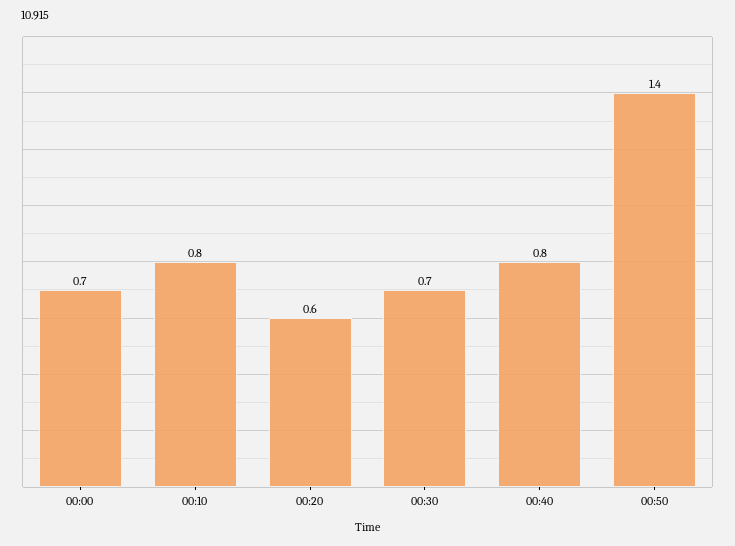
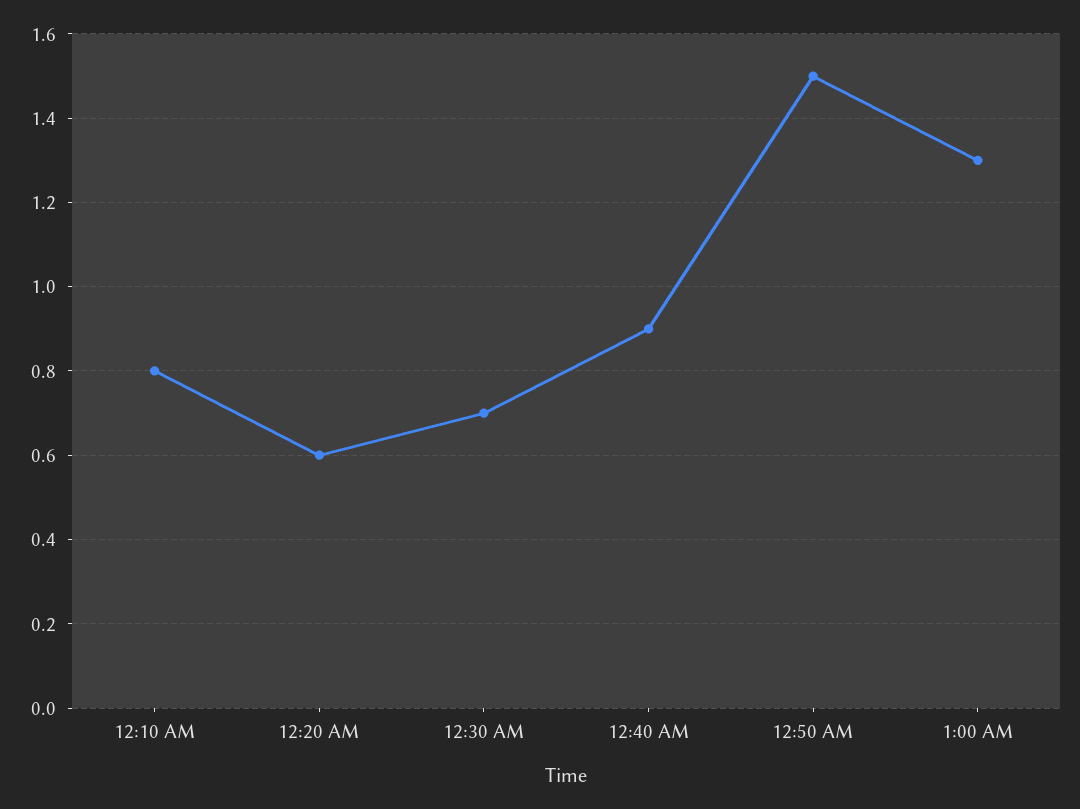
00:00: 0.7 -> none
00:40: 0.8 -> 0.9
00:50: 1.4 -> 1.5
1:00 AM: none -> 1.3

